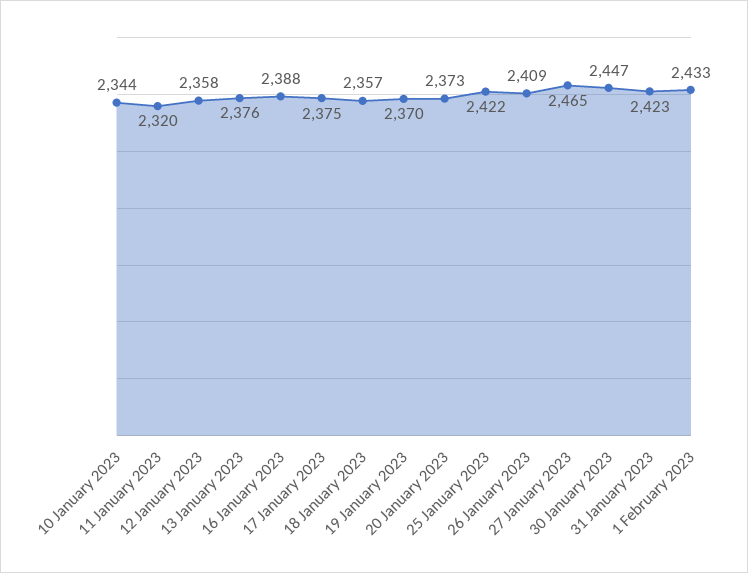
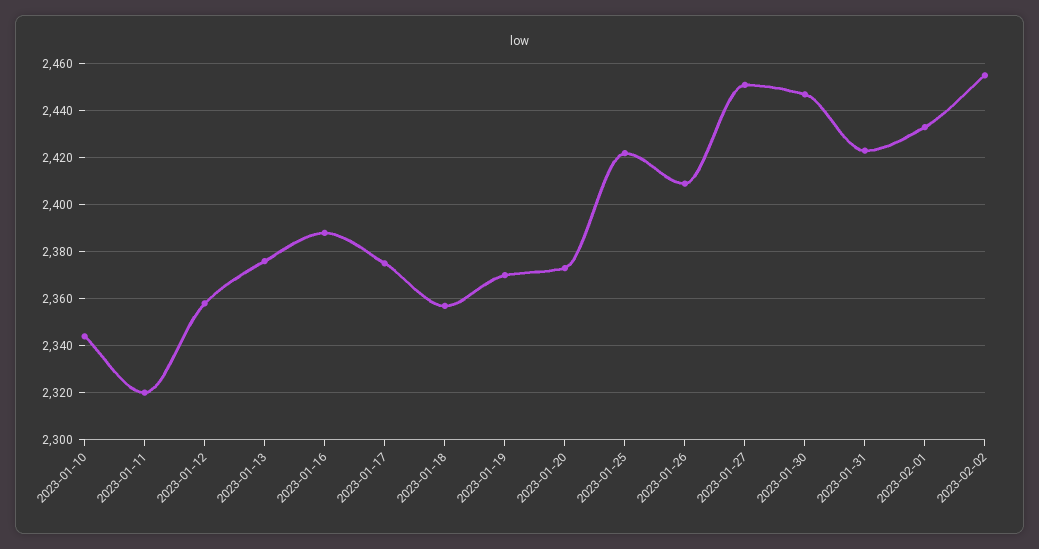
27 January 2023: 2465 -> 2450
2023-02-02: none -> 2455

